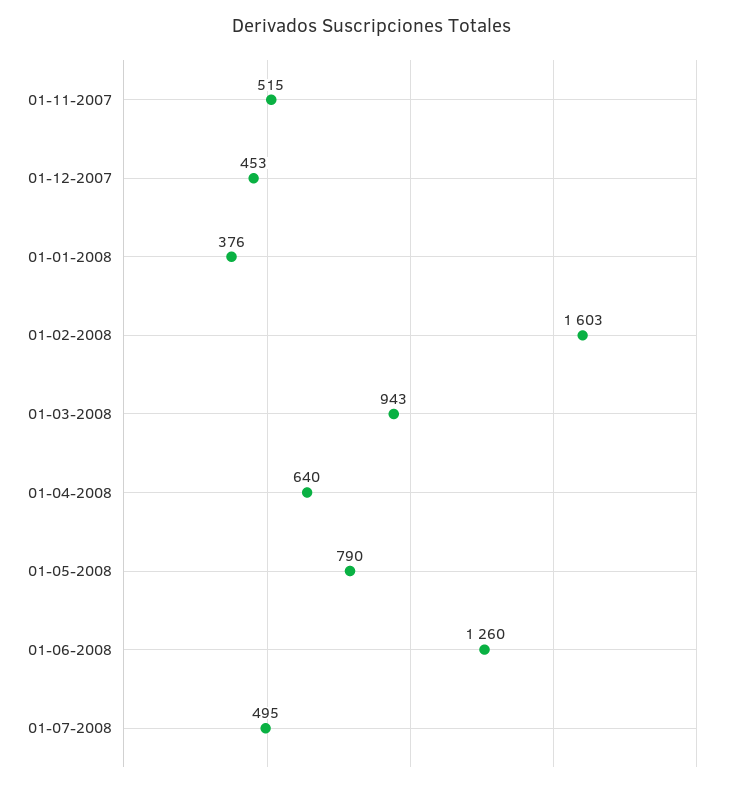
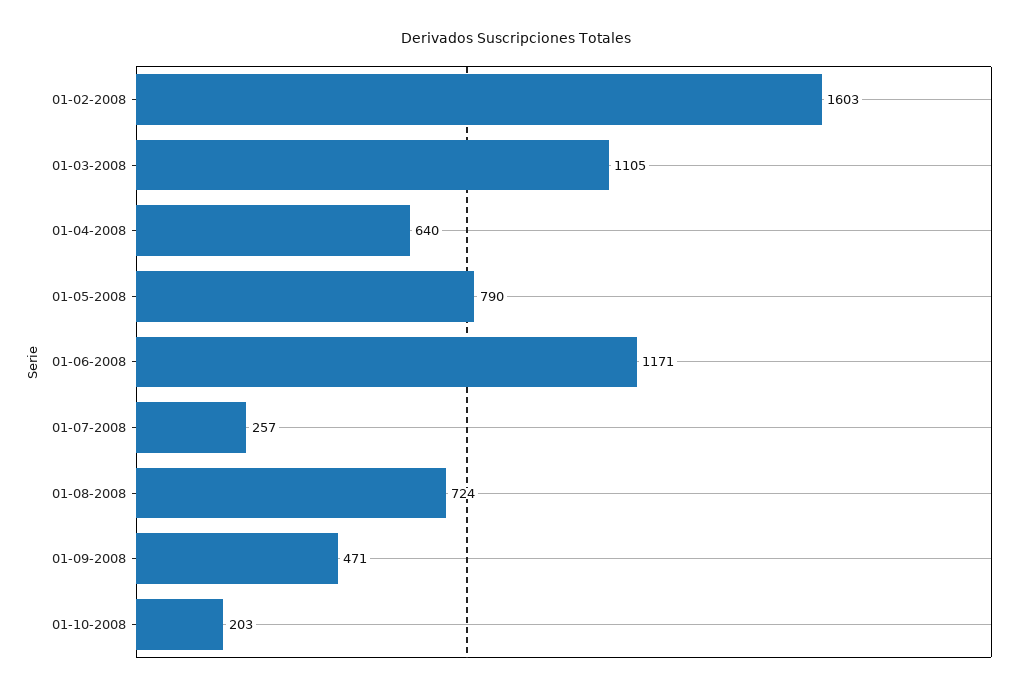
01-11-2007: 515 -> none
01-12-2007: 453 -> none
01-01-2008: 376 -> none
01-03-2008: 943 -> 1105
01-06-2008: 1260 -> 1171
01-07-2008: 495 -> 257
01-08-2008: none -> 724
01-09-2008: none -> 471
01-10-2008: none -> 203

